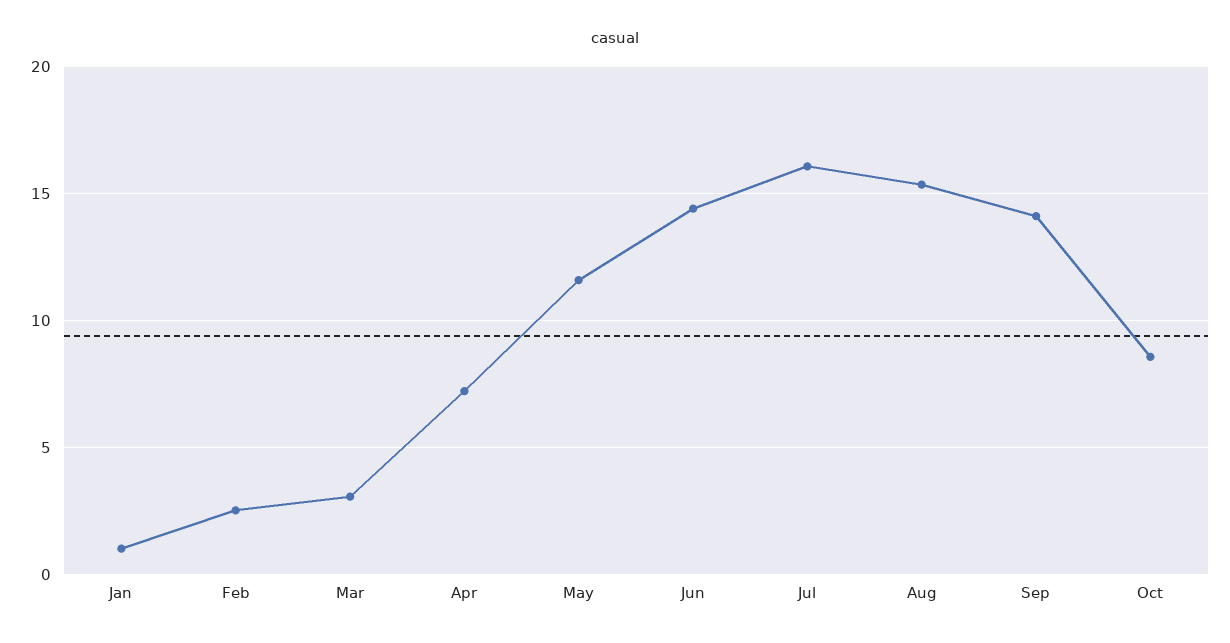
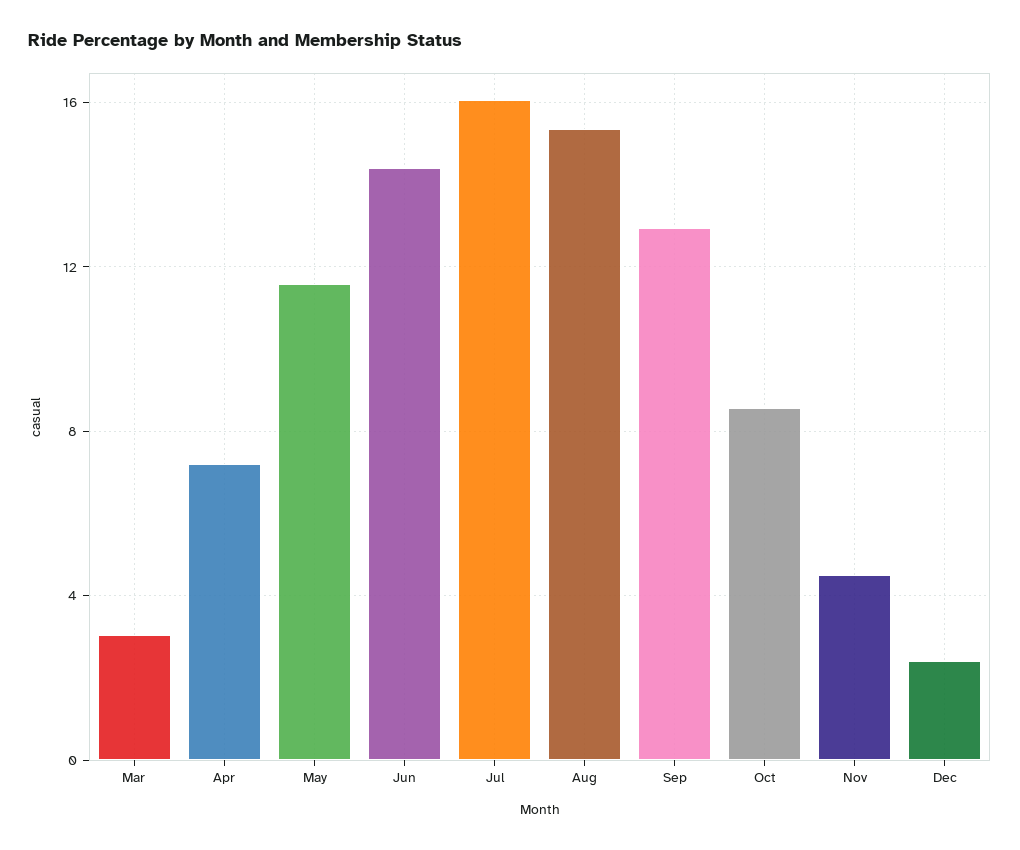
Jan: 1 -> none
Feb: 2.5 -> none
Sep: 14 -> 13
Nov: none -> 4.5
Dec: none -> 2.5

